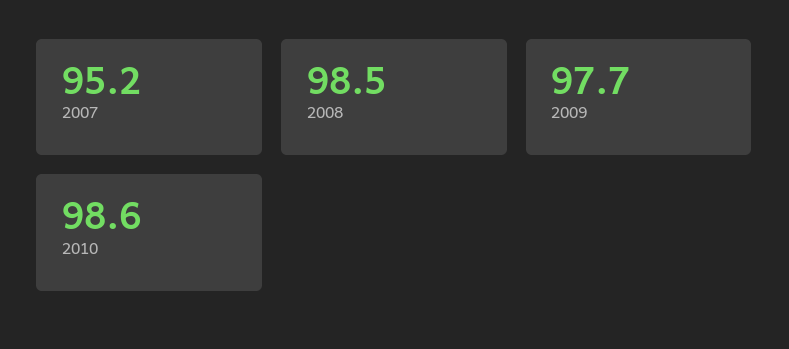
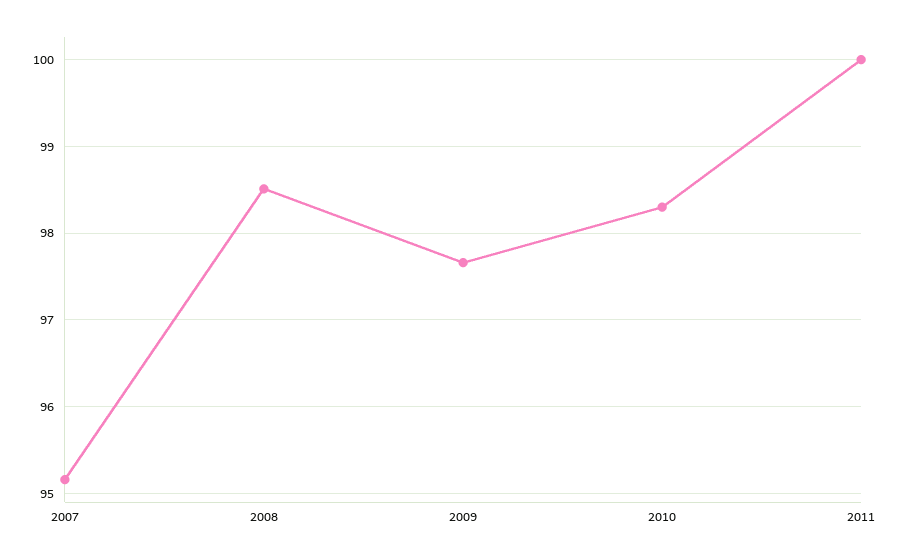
2010: 98.6 -> 98.3
2011: none -> 100

